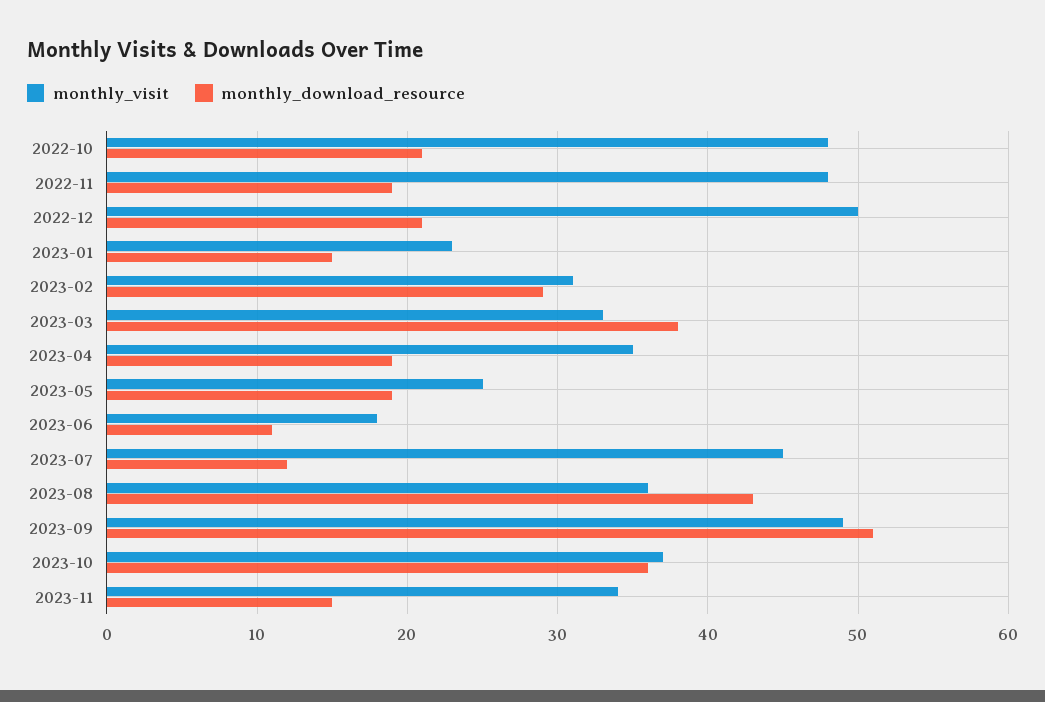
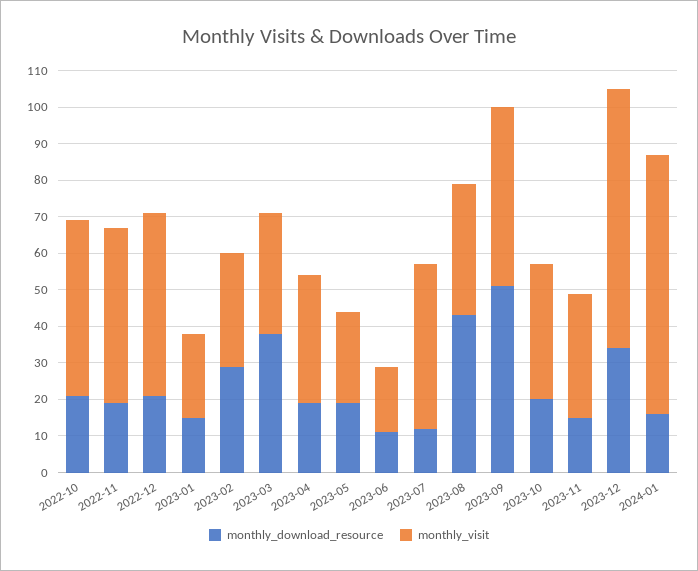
monthly_download_resource, 2023-10: 36 -> 20
monthly_download_resource, 2023-12: none -> 35
monthly_visit, 2023-12: none -> 70
monthly_download_resource, 2024-01: none -> 15
monthly_visit, 2024-01: none -> 70

